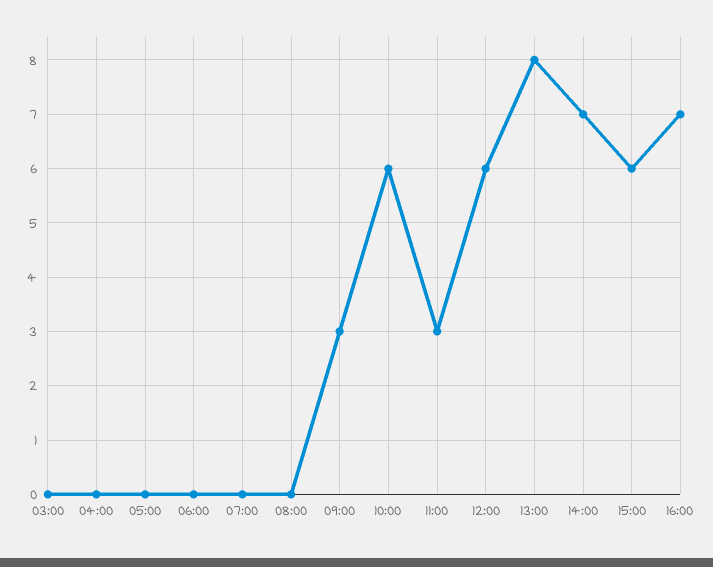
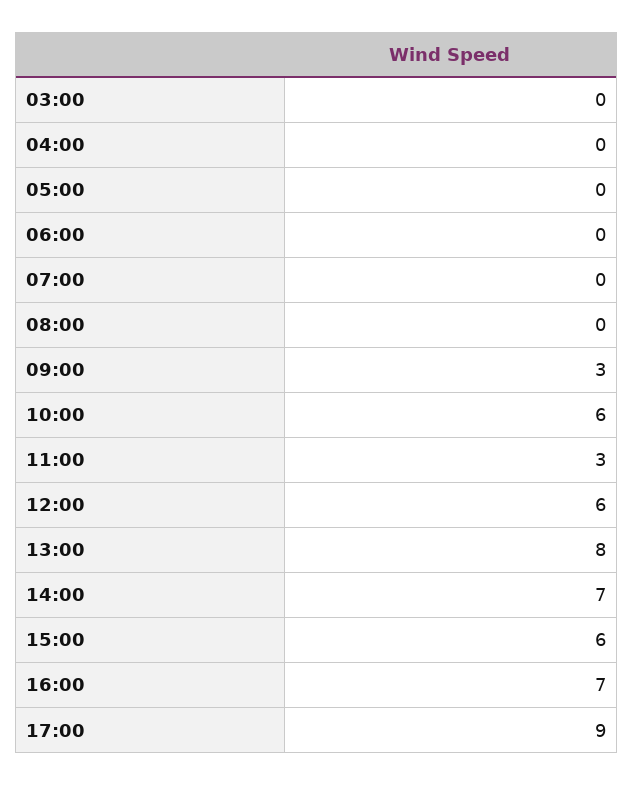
17:00: none -> 9

